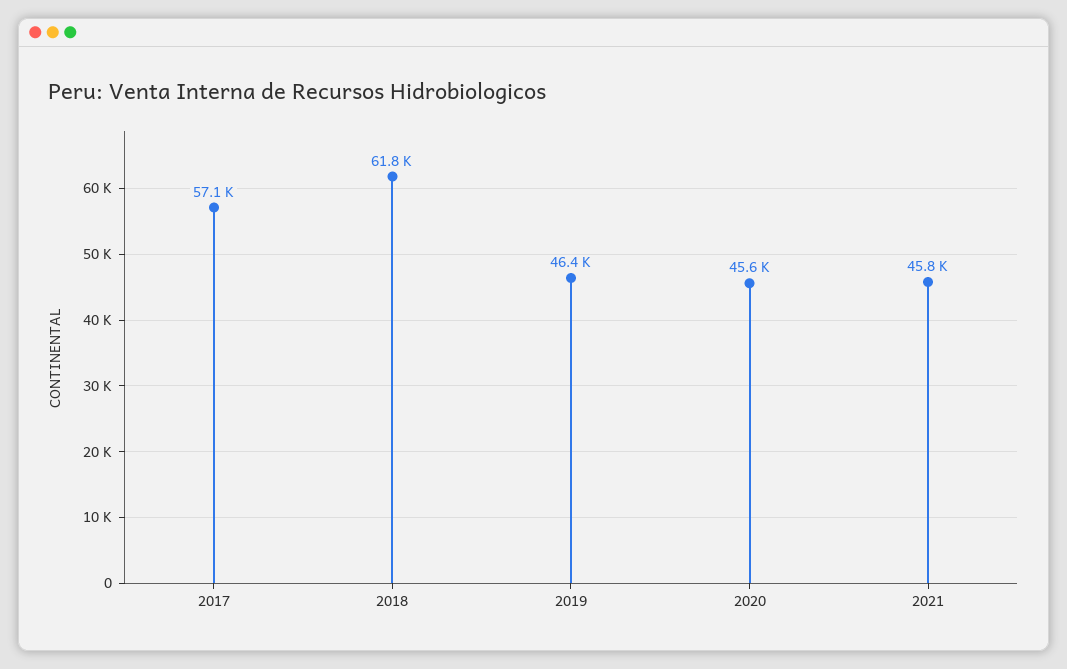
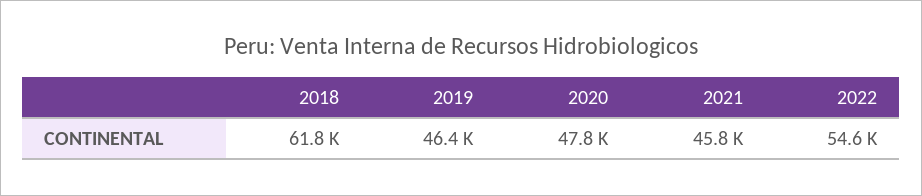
2017: 57100 -> none
2020: 45600 -> 47800
2022: none -> 54600

